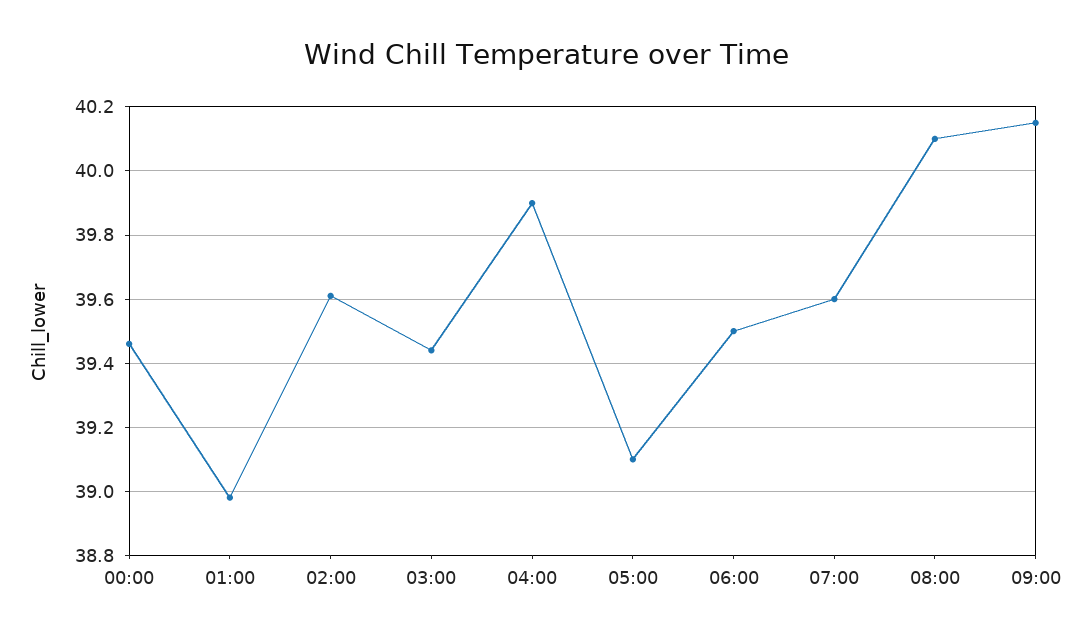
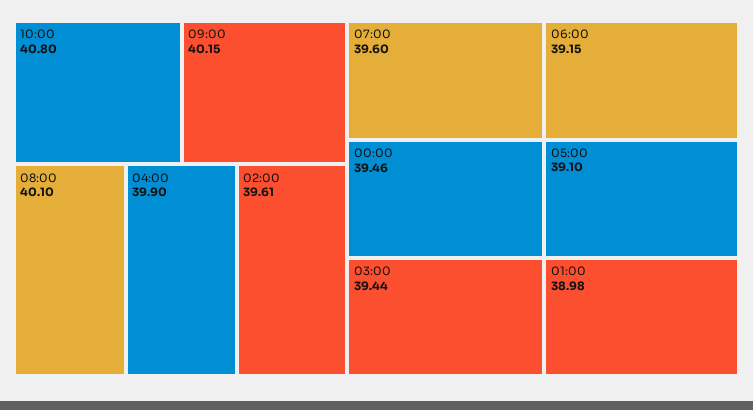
06:00: 39.5 -> 39.15
10:00: none -> 40.8

